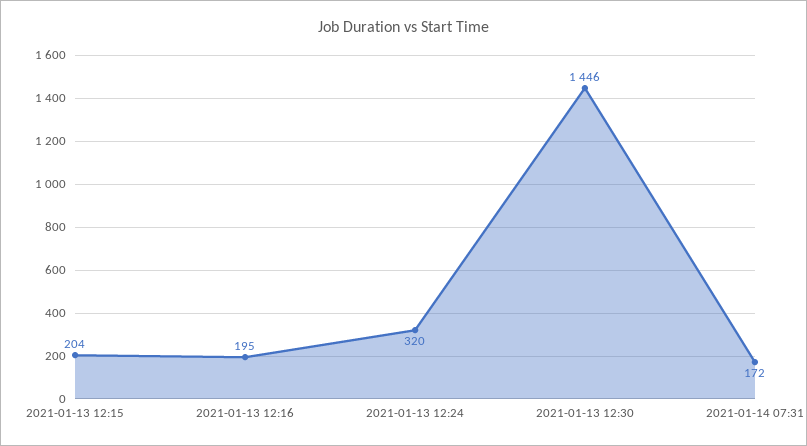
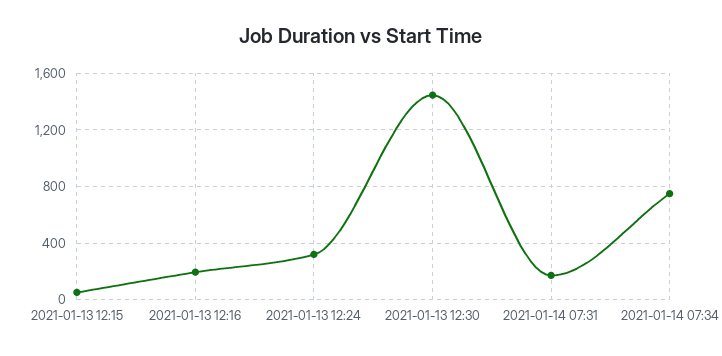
2021-01-13 12:15: 204 -> 50
2021-01-14 07:34: none -> 750

